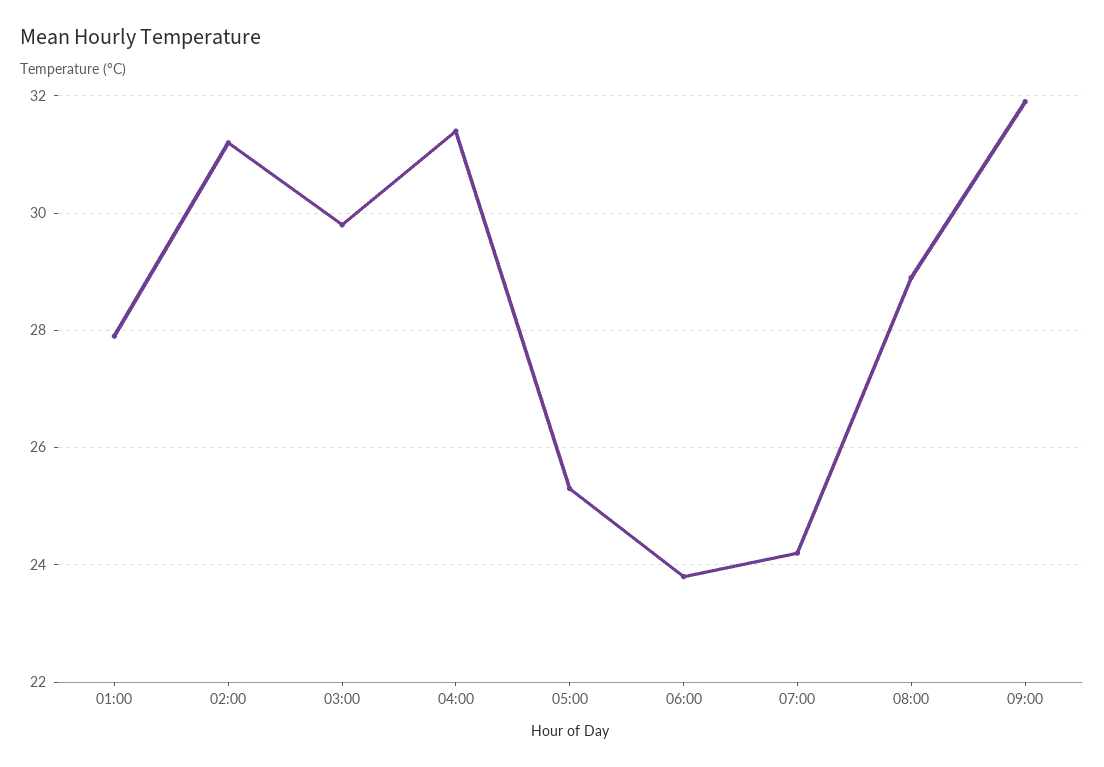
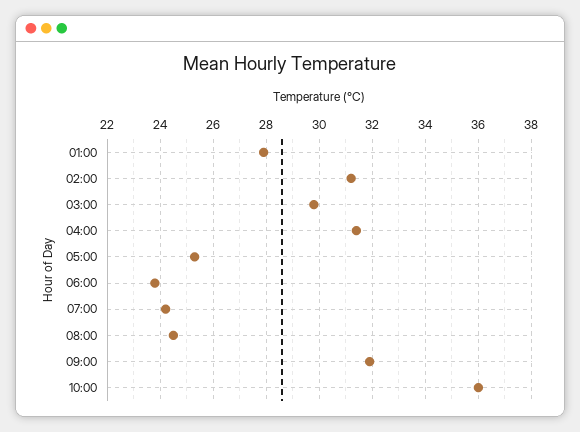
08:00: 29 -> 24.5
10:00: none -> 36

